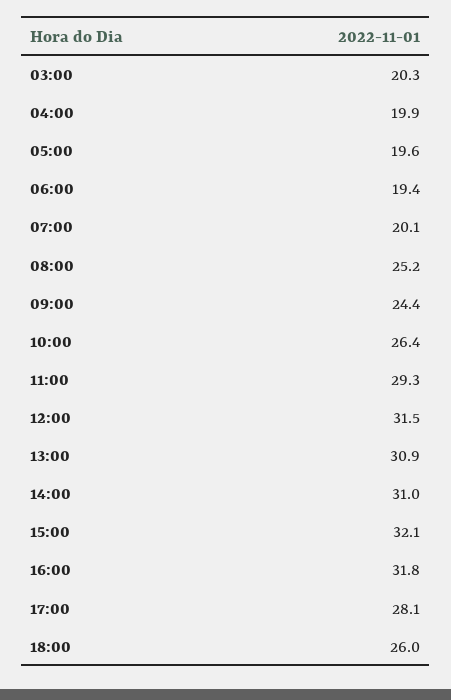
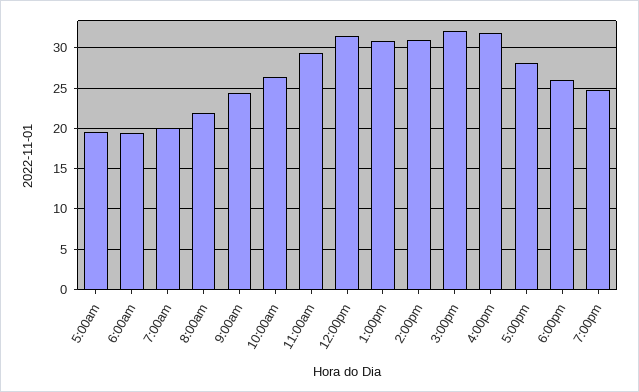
03:00: 20.3 -> none
04:00: 19.9 -> none
08:00: 25.2 -> 22
7:00pm: none -> 25

